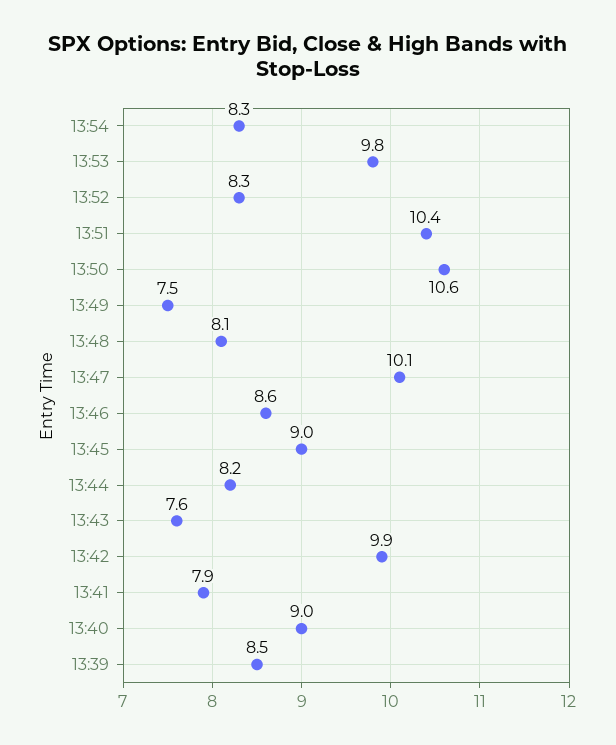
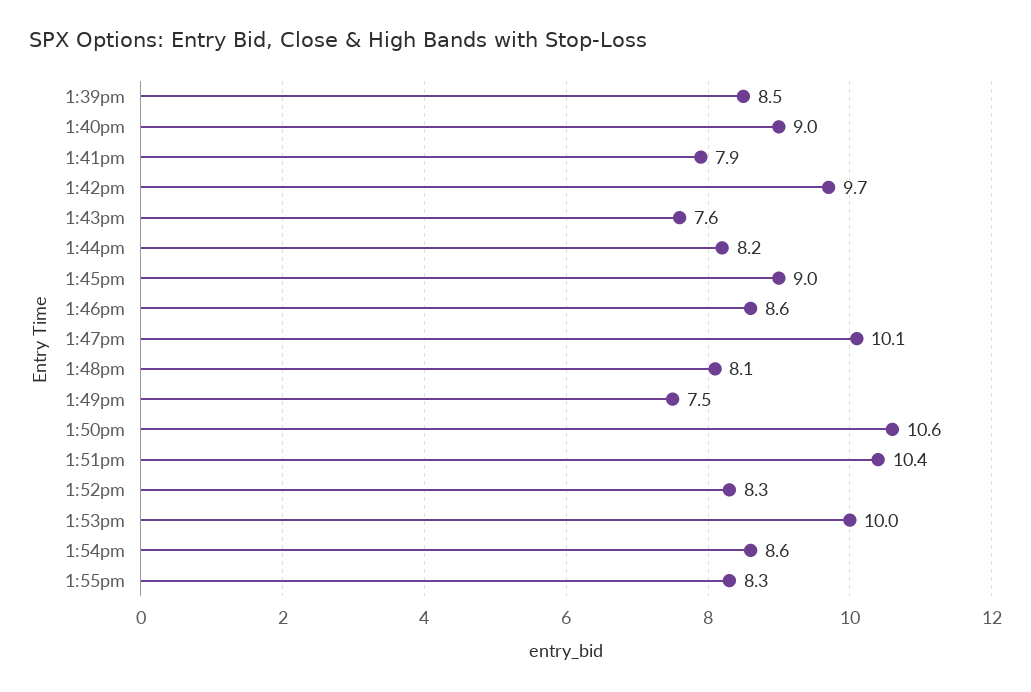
13:54: 8.3 -> 8.6
13:53: 9.8 -> 10
13:42: 9.9 -> 9.7
1:55pm: none -> 8.3

